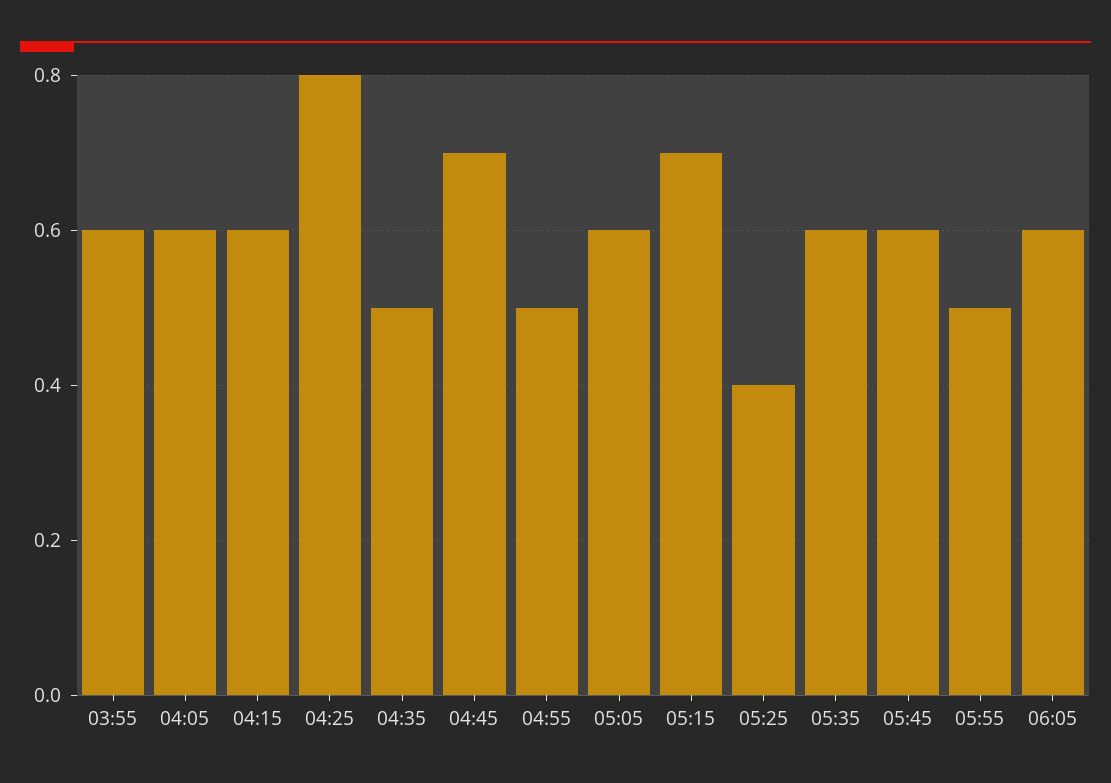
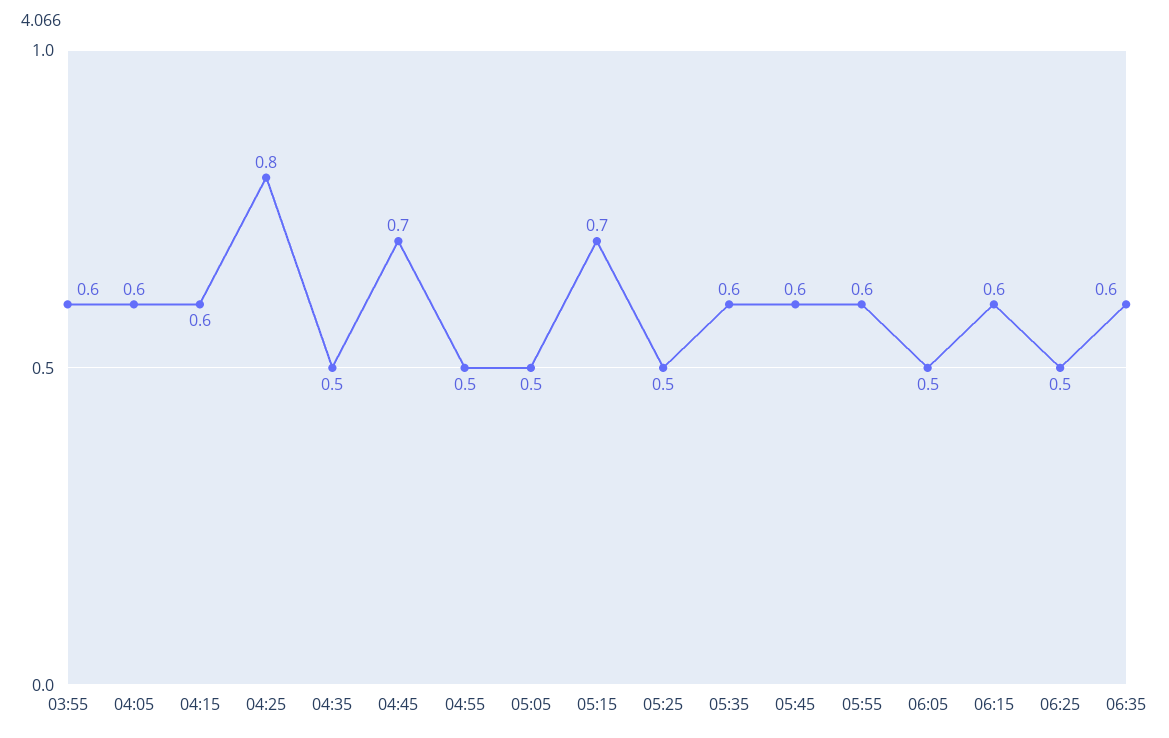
05:05: 0.6 -> 0.5
05:25: 0.4 -> 0.5
05:55: 0.5 -> 0.6
06:05: 0.6 -> 0.5
06:15: none -> 0.6
06:25: none -> 0.5
06:35: none -> 0.6

